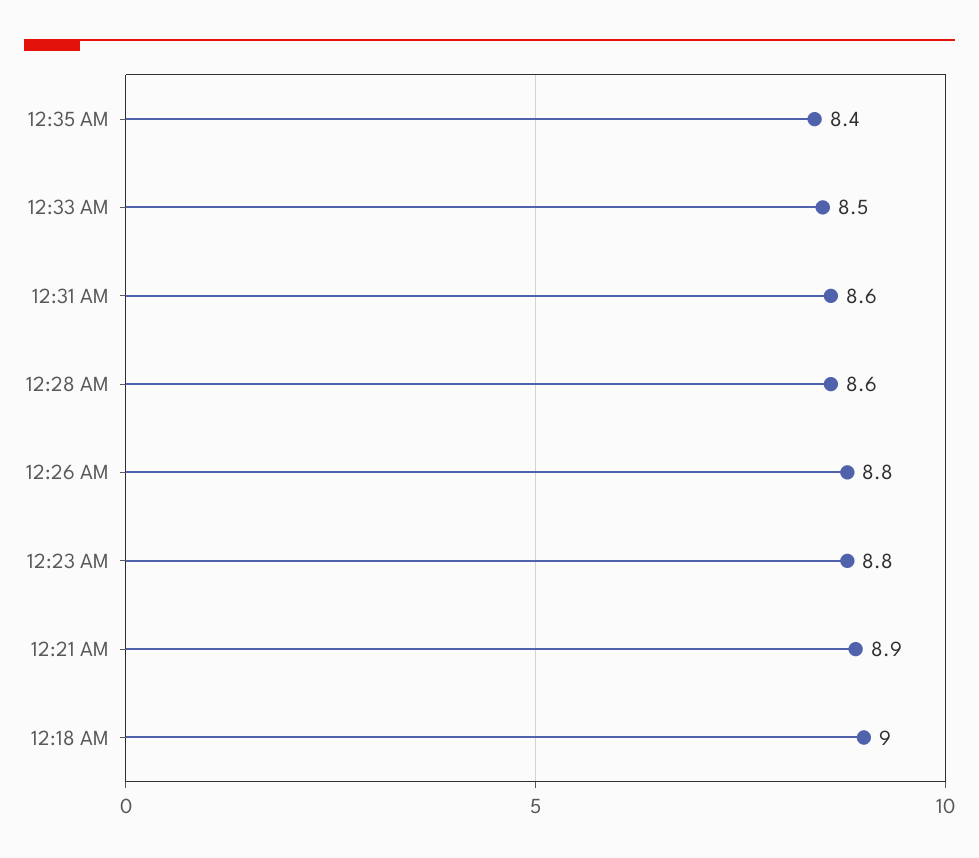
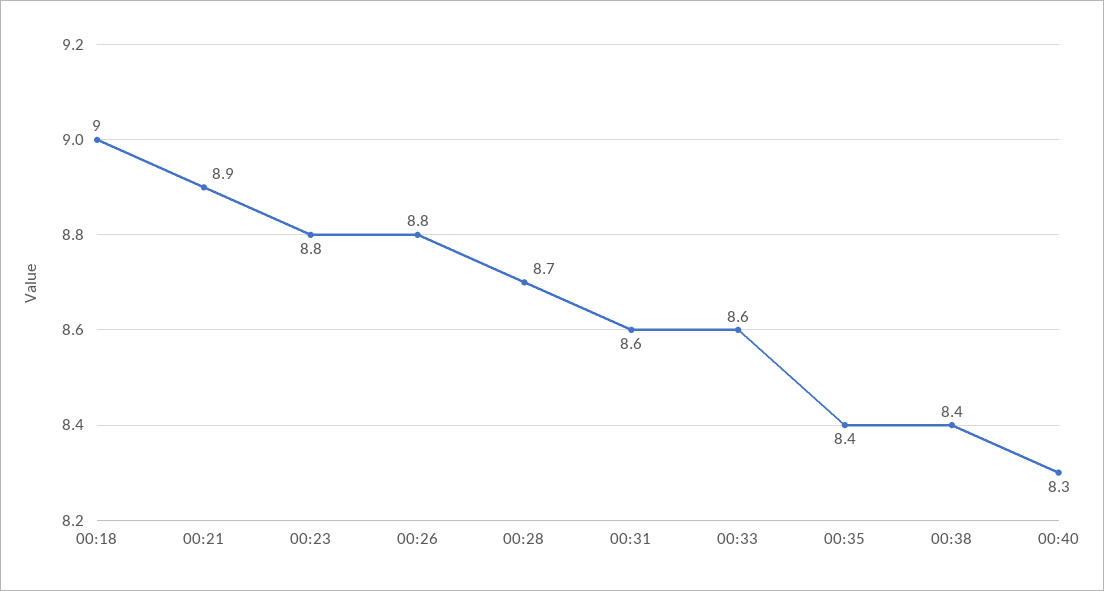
12:33 AM: 8.5 -> 8.6
12:28 AM: 8.6 -> 8.7
00:38: none -> 8.4
00:40: none -> 8.3

